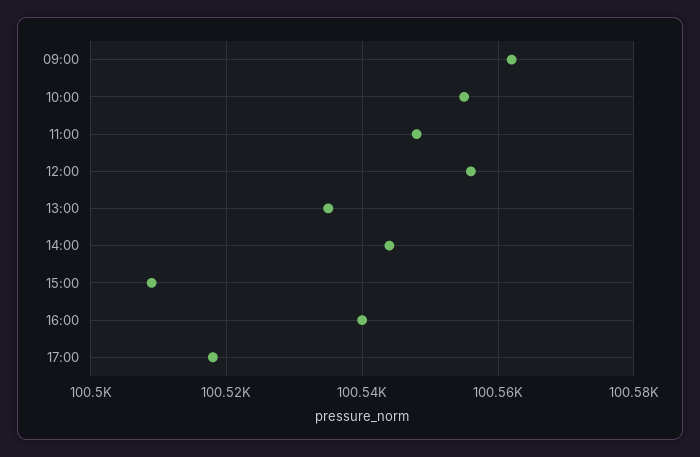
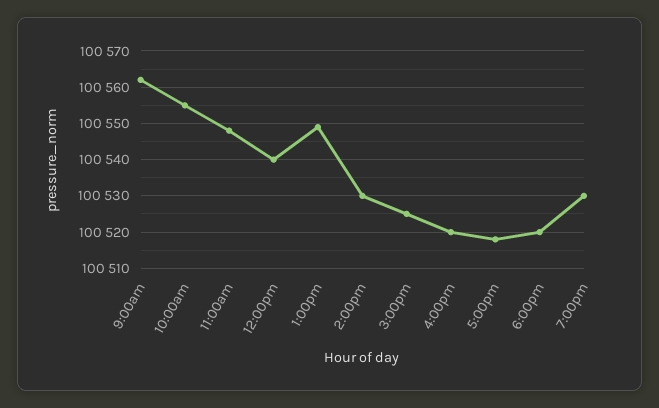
12:00: 100555 -> 100540
13:00: 100535 -> 100550
14:00: 100545 -> 100530
15:00: 100510 -> 100525
16:00: 100540 -> 100520
6:00pm: none -> 100520
7:00pm: none -> 100530

